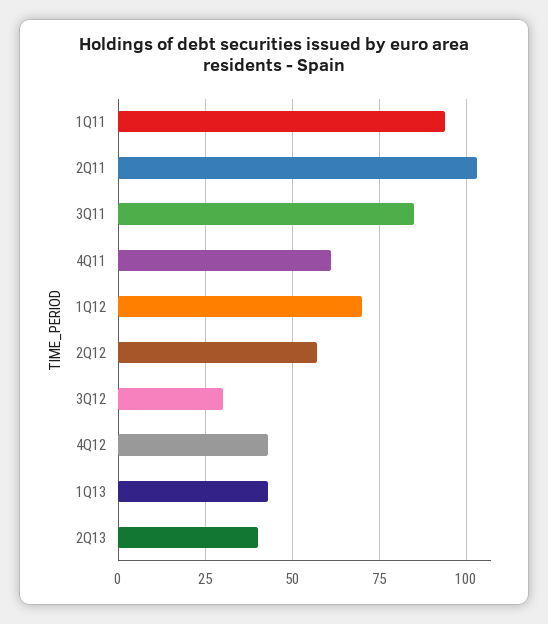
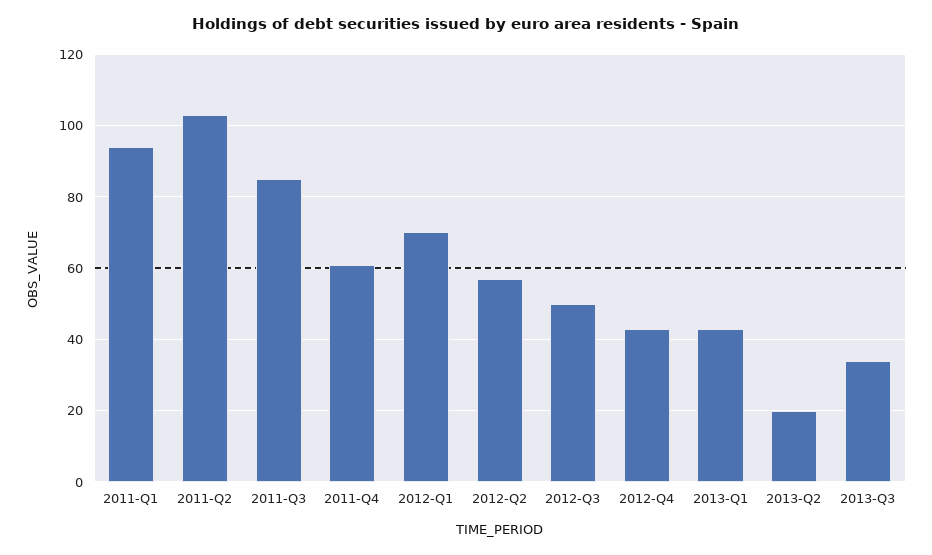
3Q12: 30 -> 50
2Q13: 40 -> 20
2013-Q3: none -> 35

